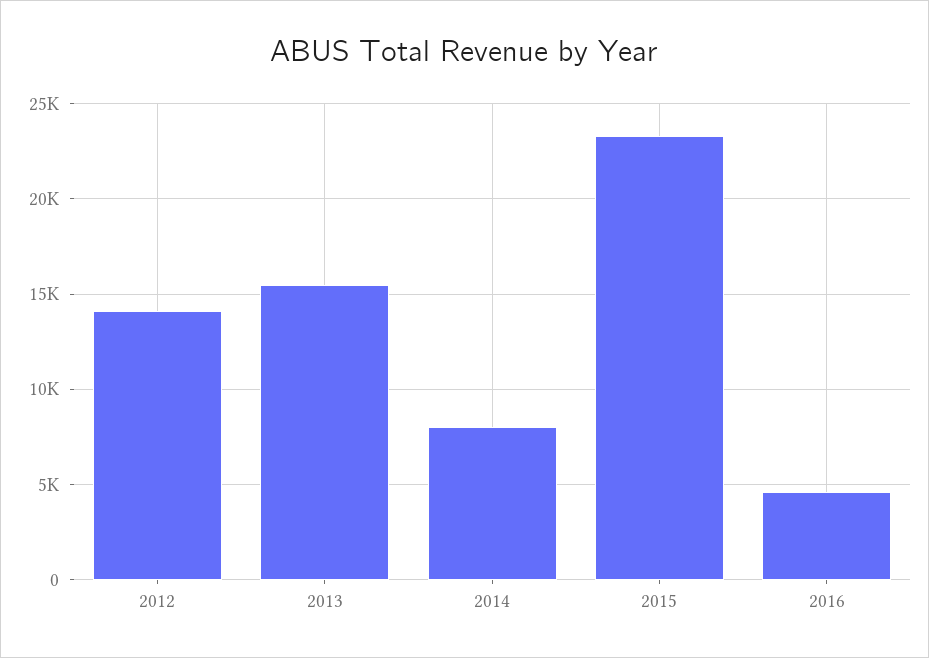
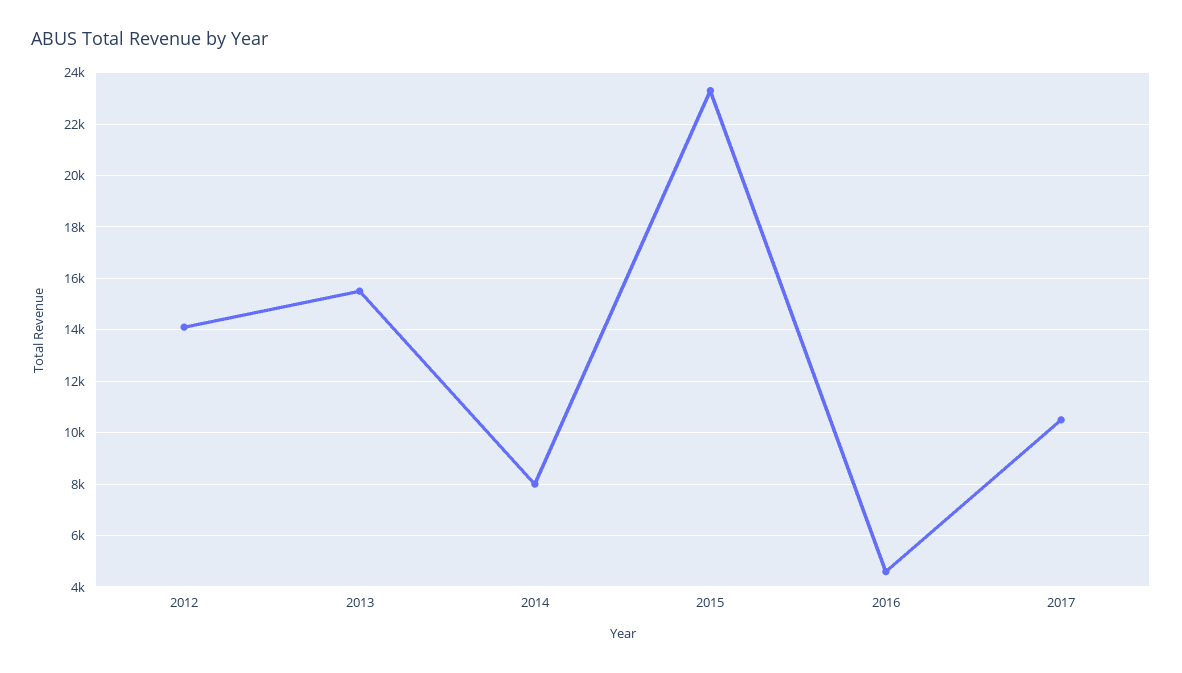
2017: none -> 10500

